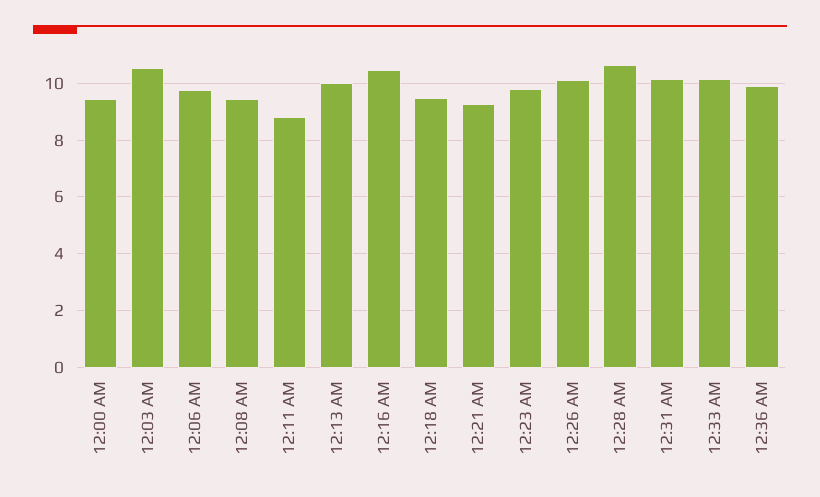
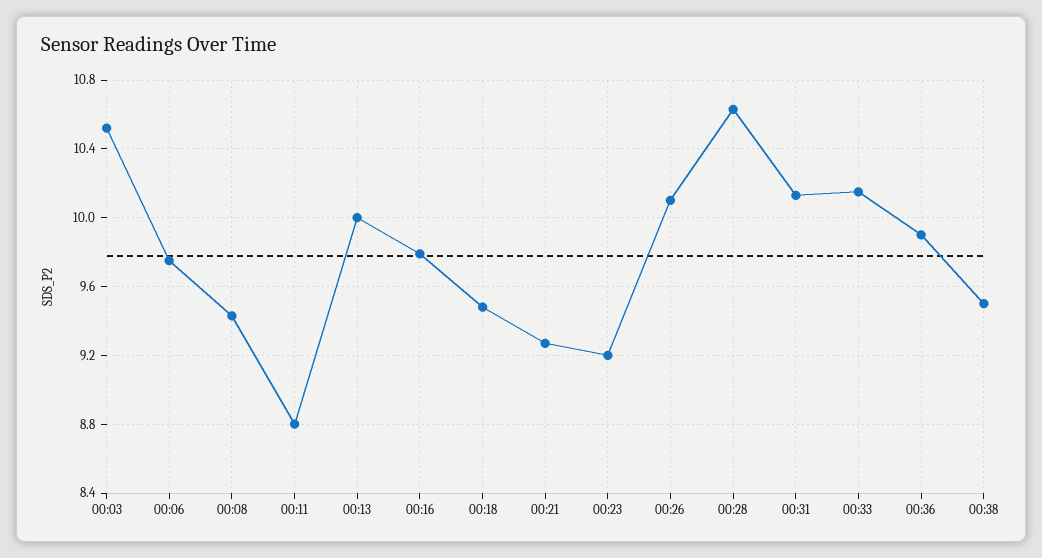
12:00 AM: 9.5 -> none
12:16 AM: 10.5 -> 9.8
12:23 AM: 9.75 -> 9.2
00:38: none -> 9.5

